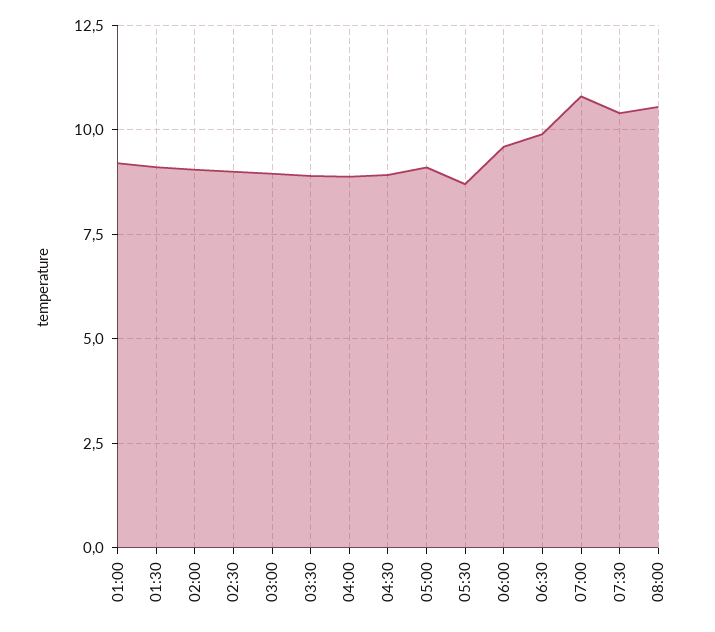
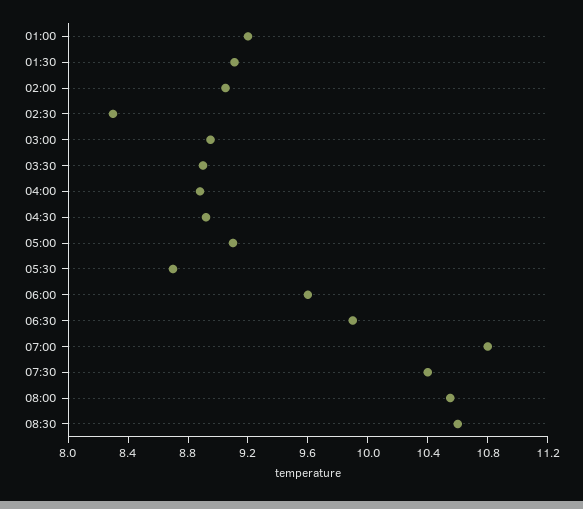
02:30: 9 -> 8.3
08:30: none -> 10.6

